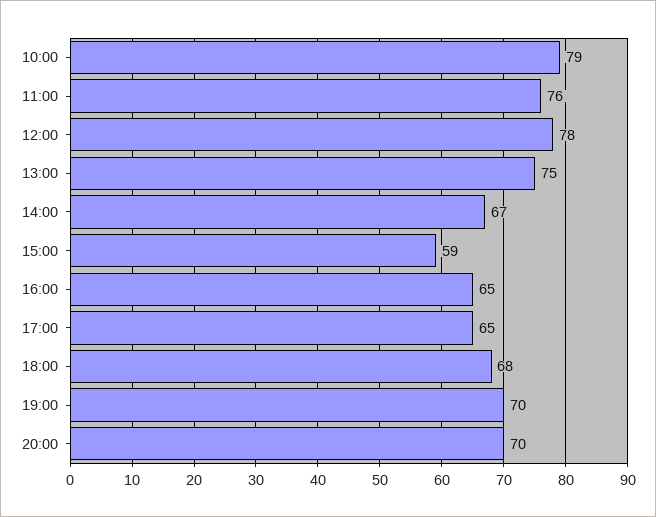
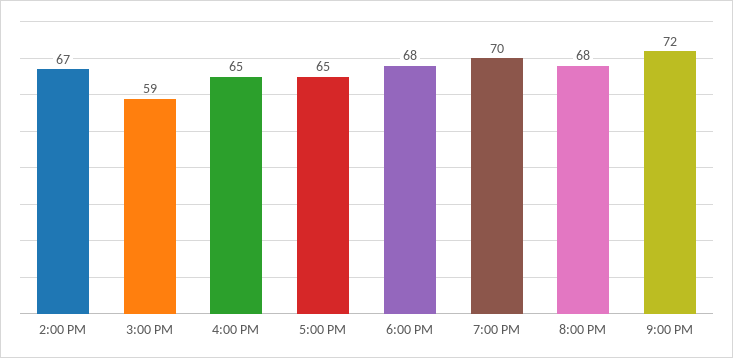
10:00: 79 -> none
11:00: 76 -> none
12:00: 78 -> none
13:00: 75 -> none
20:00: 70 -> 68
9:00 PM: none -> 72

